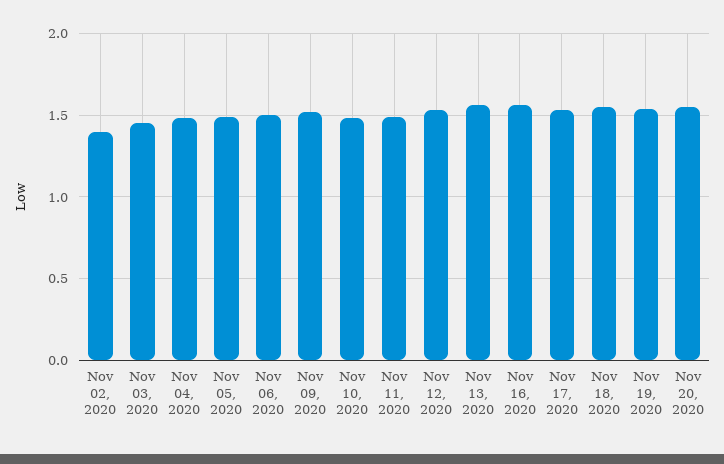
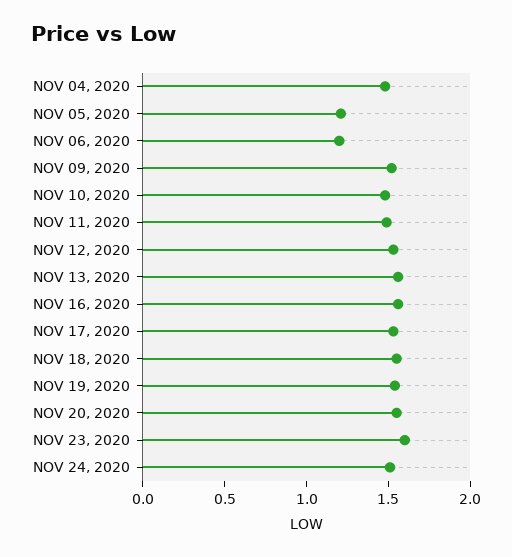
Nov 02, 2020: 1.4 -> none
Nov 03, 2020: 1.45 -> none
Nov 05, 2020: 1.5 -> 1.2
Nov 06, 2020: 1.5 -> 1.2
NOV 23, 2020: none -> 1.6
NOV 24, 2020: none -> 1.5

